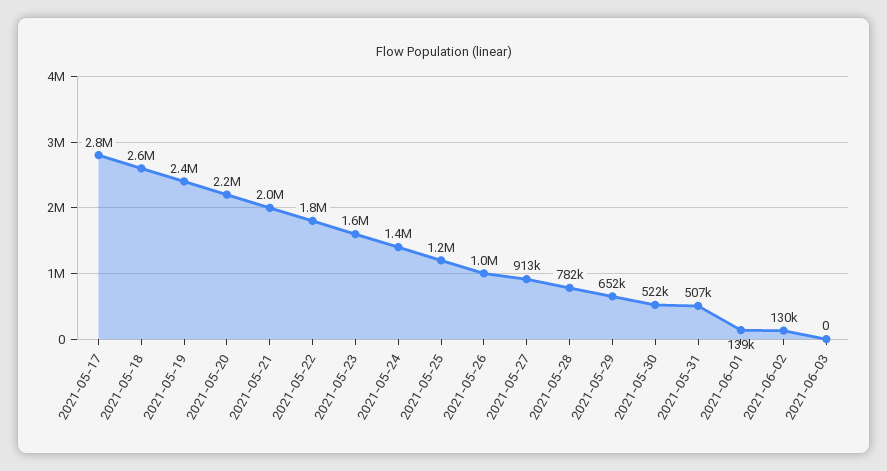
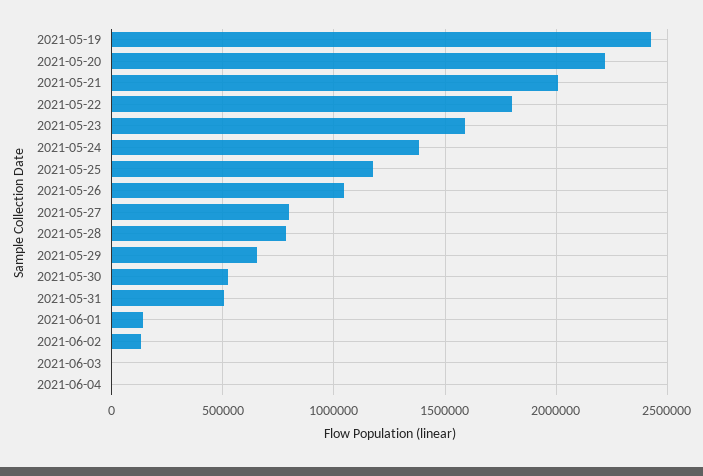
2021-05-17: 2800000 -> none
2021-05-18: 2600000 -> none
2021-05-27: 913000 -> 800000
2021-06-04: none -> 0

